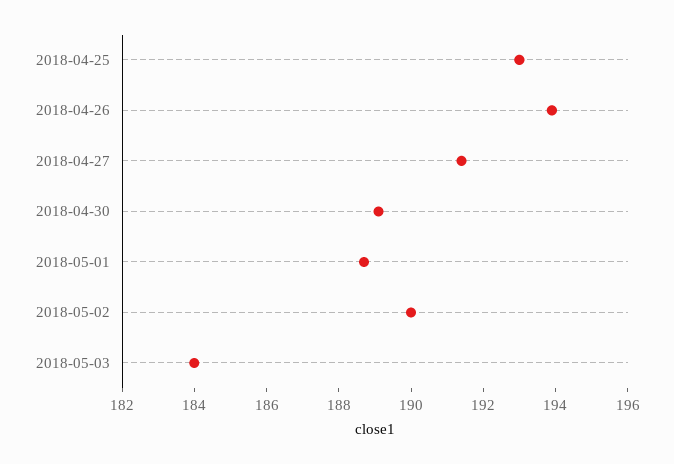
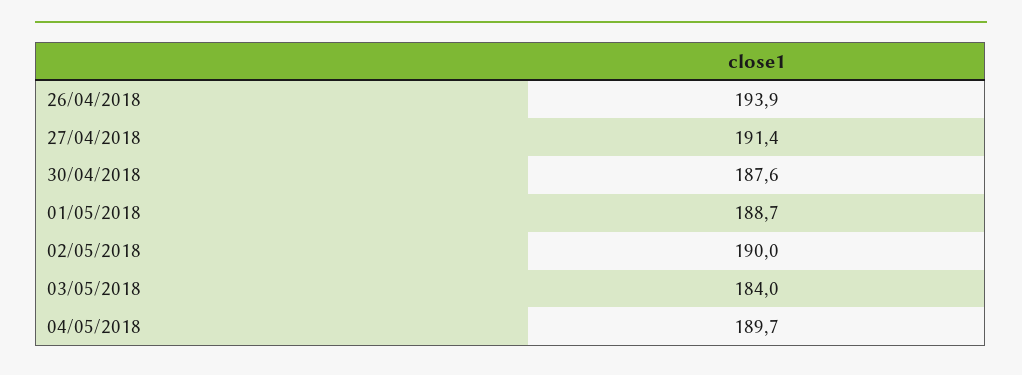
2018-04-25: 193 -> none
2018-04-30: 189 -> 187.6
04/05/2018: none -> 189.7

